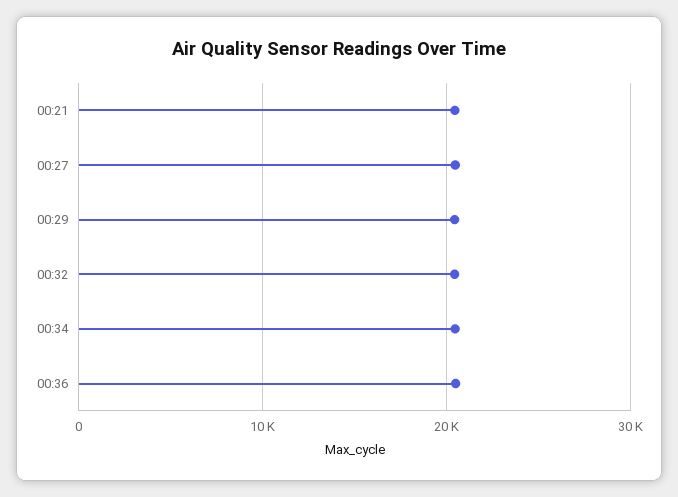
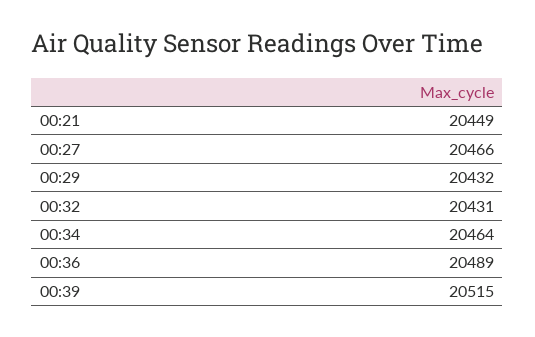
00:39: none -> 20515

